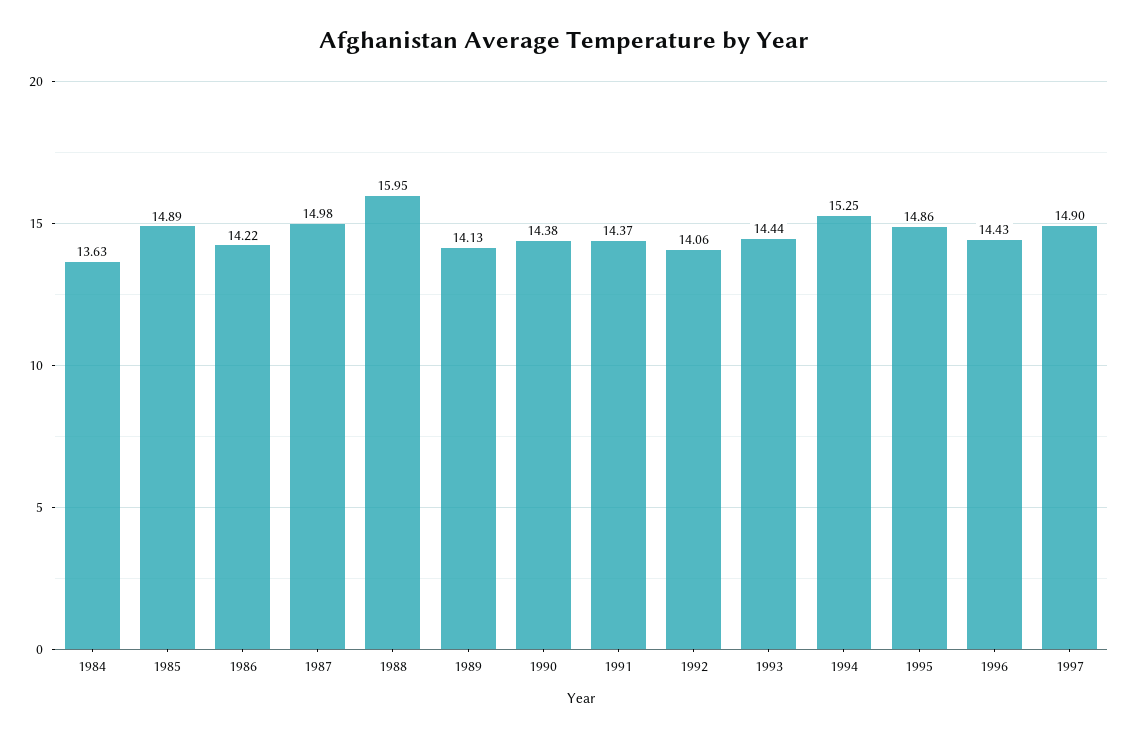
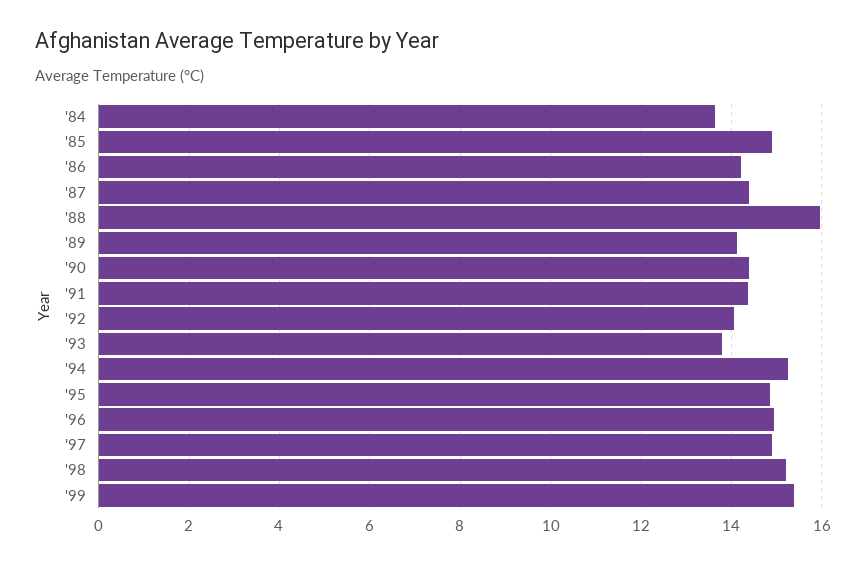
1987: 14.98 -> 14.4
1993: 14.44 -> 13.8
1996: 14.43 -> 15
'98: none -> 15.2
'99: none -> 15.4

